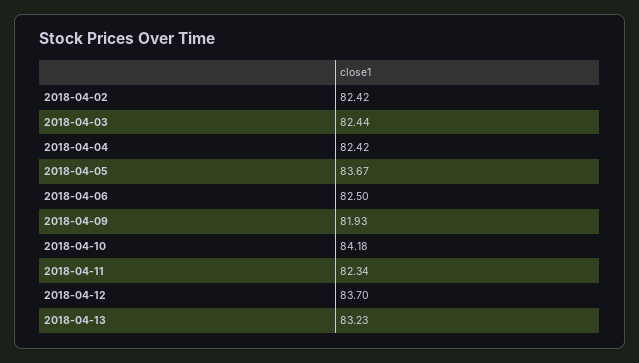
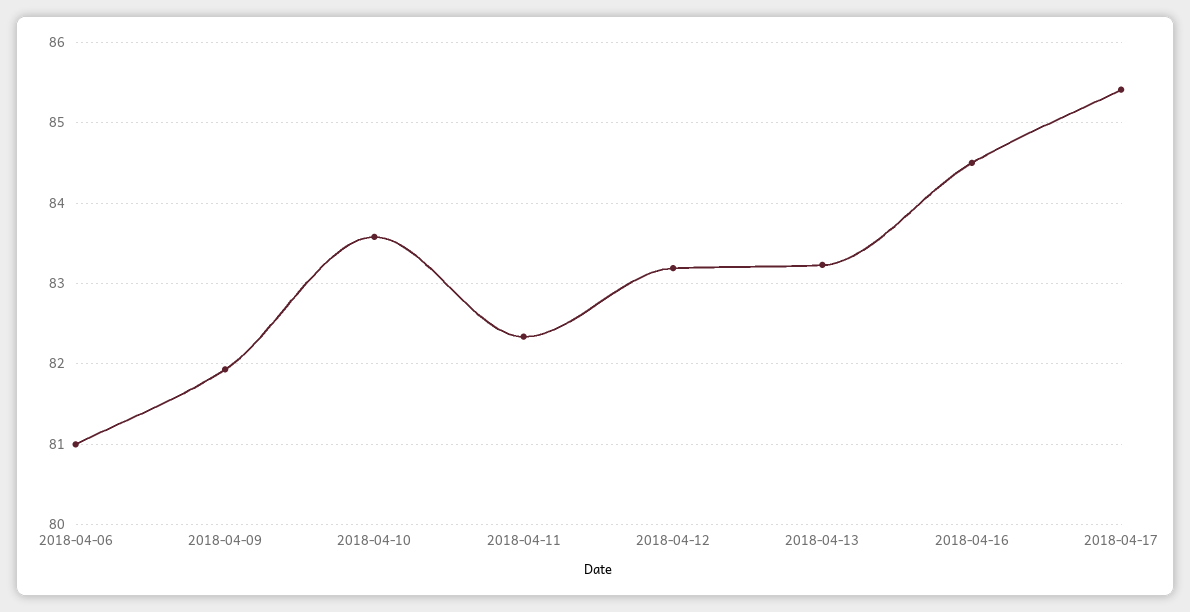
2018-04-02: 82.42 -> none
2018-04-03: 82.44 -> none
2018-04-04: 82.42 -> none
2018-04-05: 83.67 -> none
2018-04-06: 82.5 -> 81
2018-04-10: 84.18 -> 83.6
2018-04-12: 83.7 -> 83.2
2018-04-16: none -> 84.5
2018-04-17: none -> 85.4

